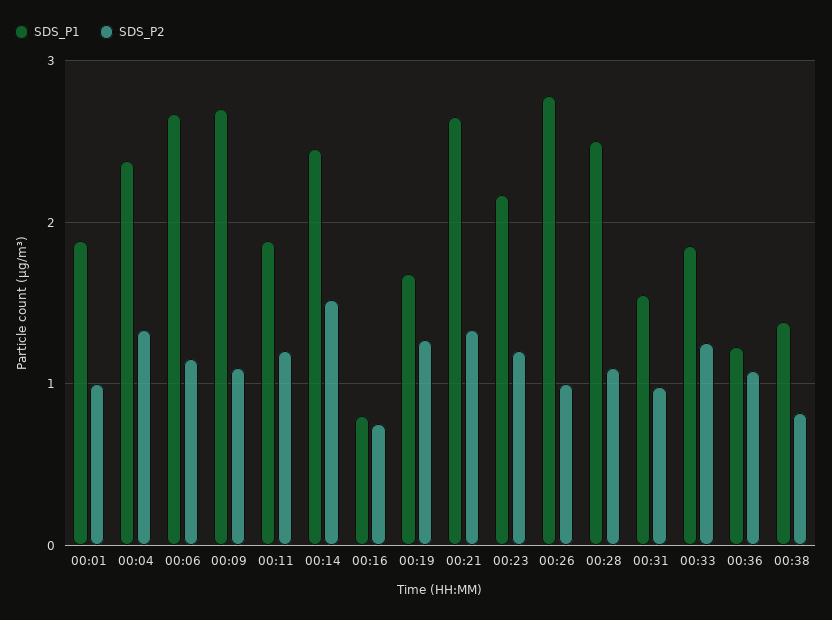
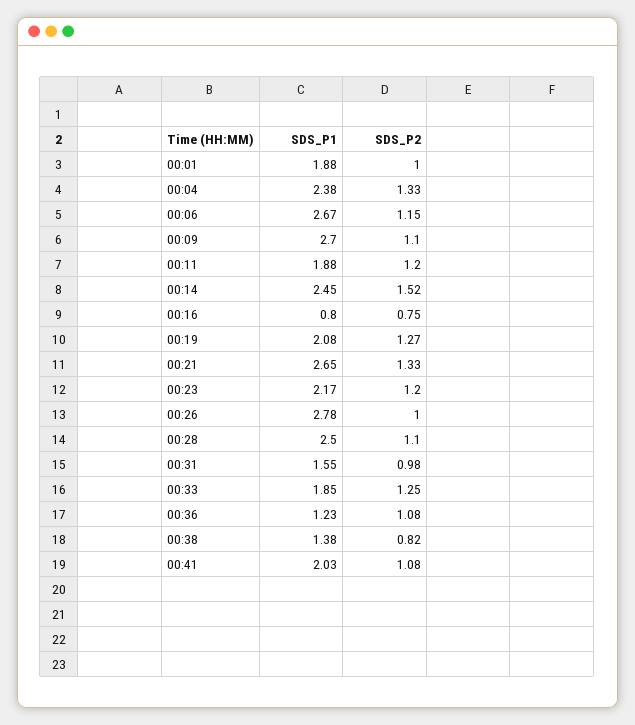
SDS_P1, 00:19: 1.7 -> 2.08
SDS_P1, 00:41: none -> 2.03
SDS_P2, 00:41: none -> 1.08

